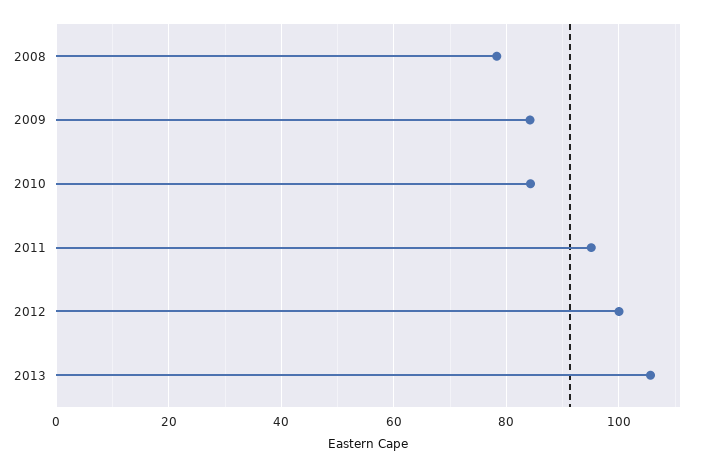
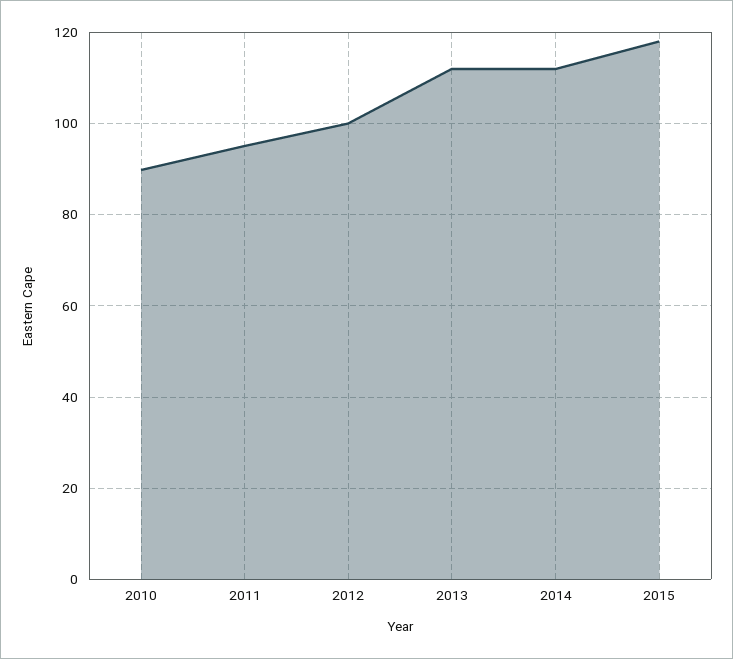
2008: 78 -> none
2009: 84 -> none
2010: 84 -> 90
2013: 106 -> 112
2014: none -> 112
2015: none -> 118

